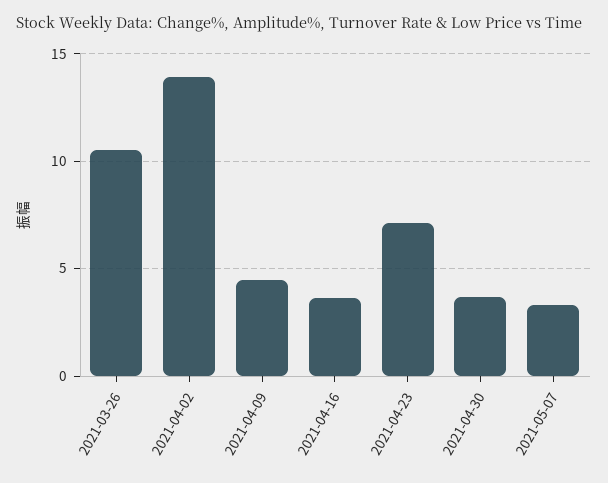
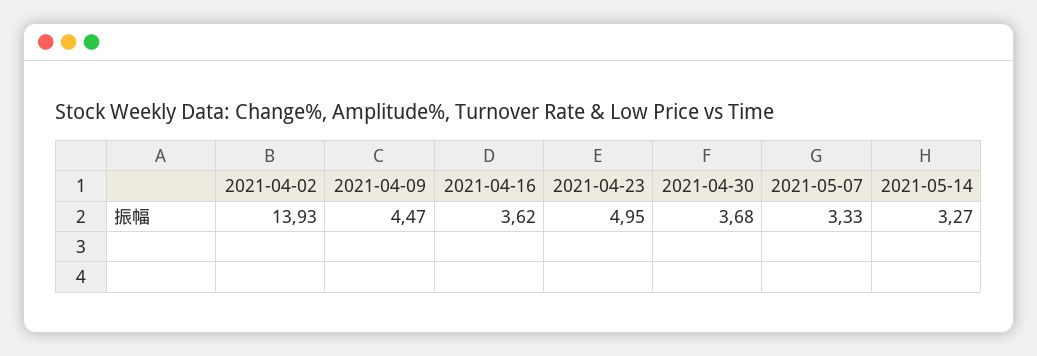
2021-03-26: 10.5 -> none
2021-04-23: 7 -> 4.95
2021-05-14: none -> 3.27

